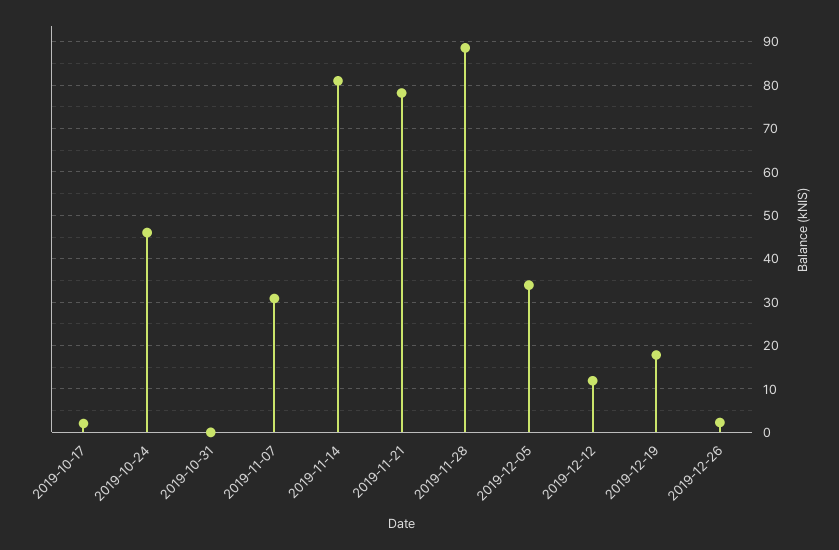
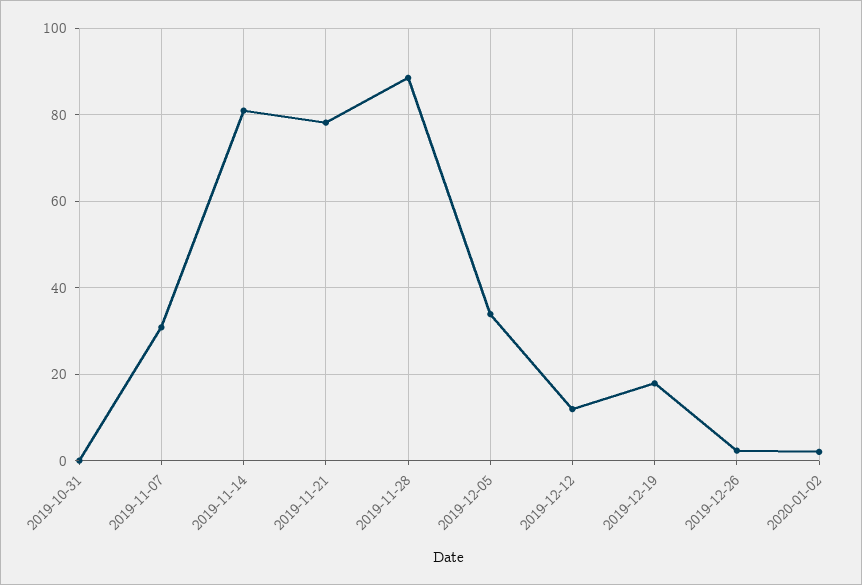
2019-10-17: 2 -> none
2019-10-24: 46 -> none
2020-01-02: none -> 2

